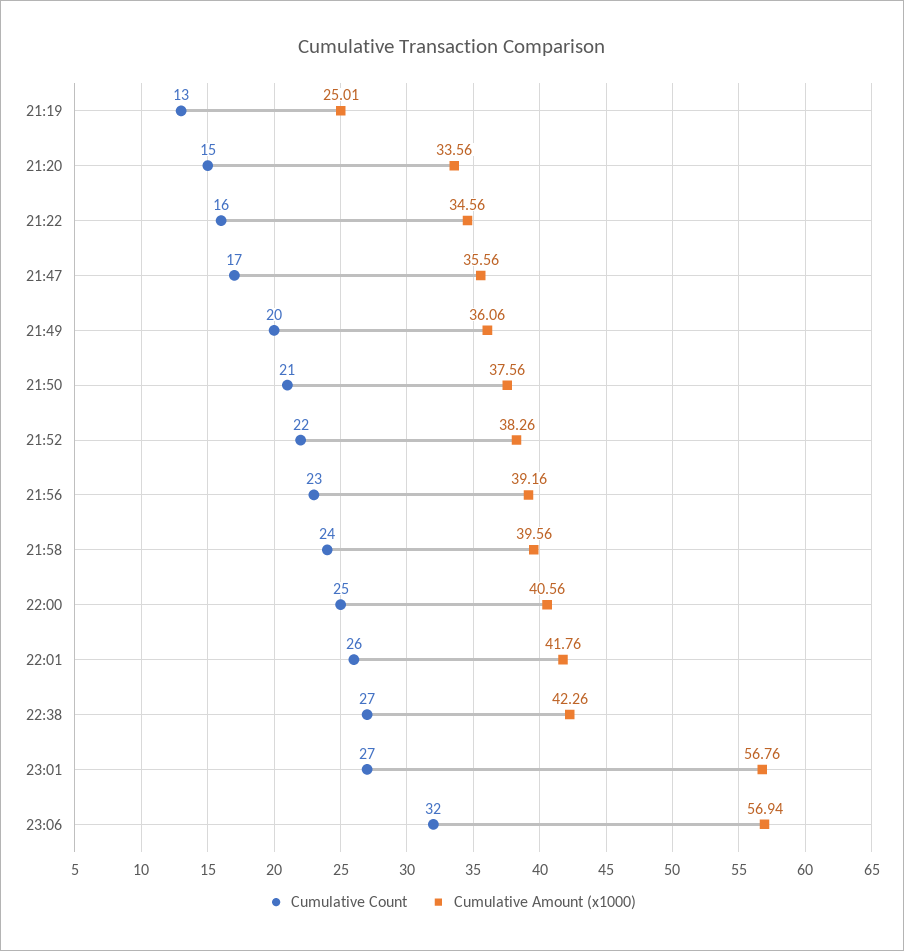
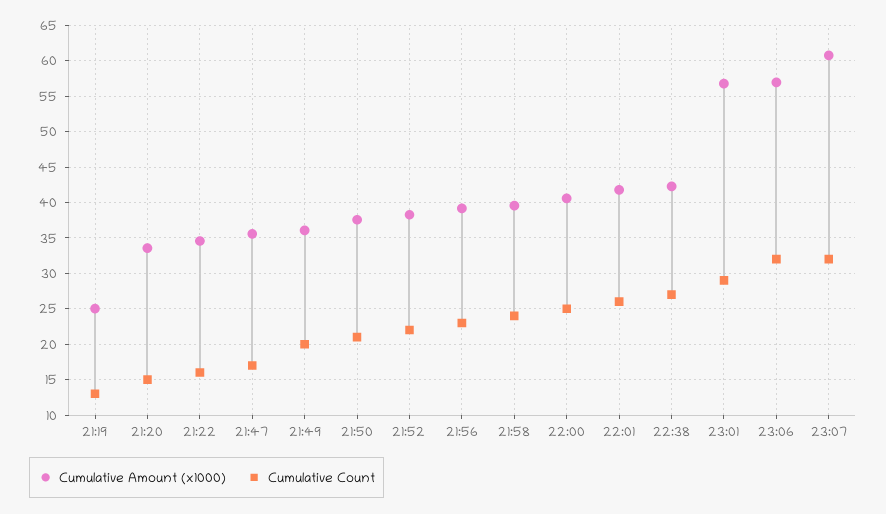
Cumulative Count, 23:01: 27 -> 29
Cumulative Amount (x1000), 23:07: none -> 61
Cumulative Count, 23:07: none -> 32

